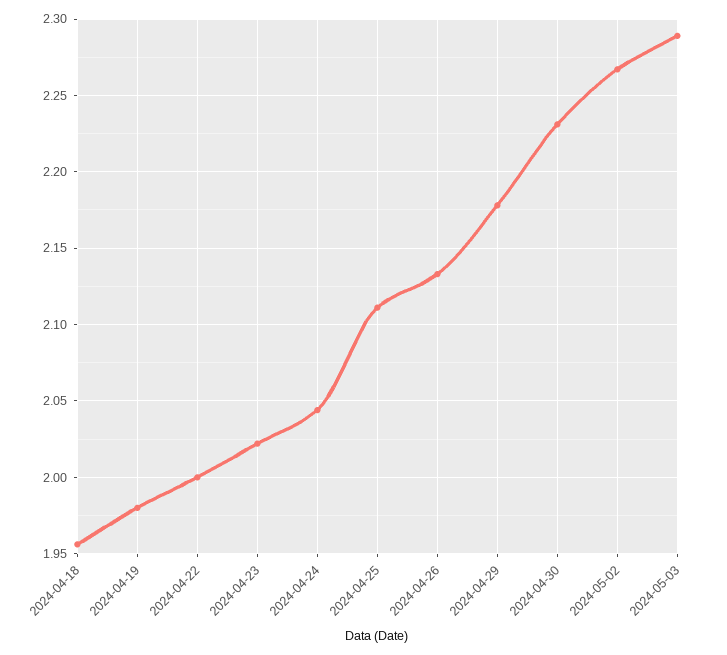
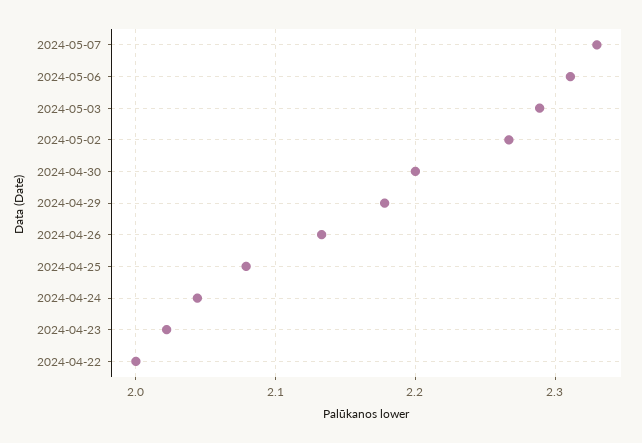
2024-04-18: 1.955 -> none
2024-04-19: 1.98 -> none
2024-04-25: 2.11 -> 2.08
2024-04-30: 2.23 -> 2.2
2024-05-07: none -> 2.33
2024-05-06: none -> 2.31

